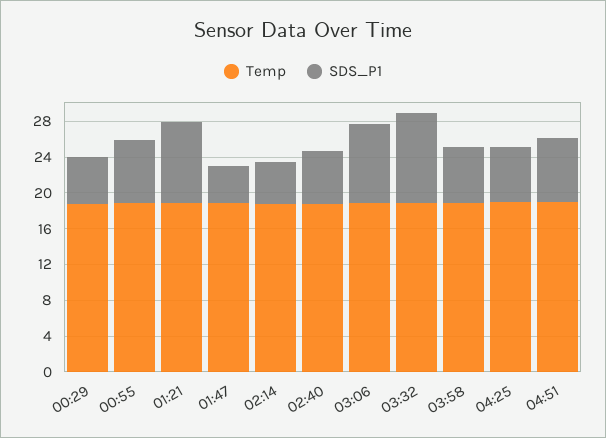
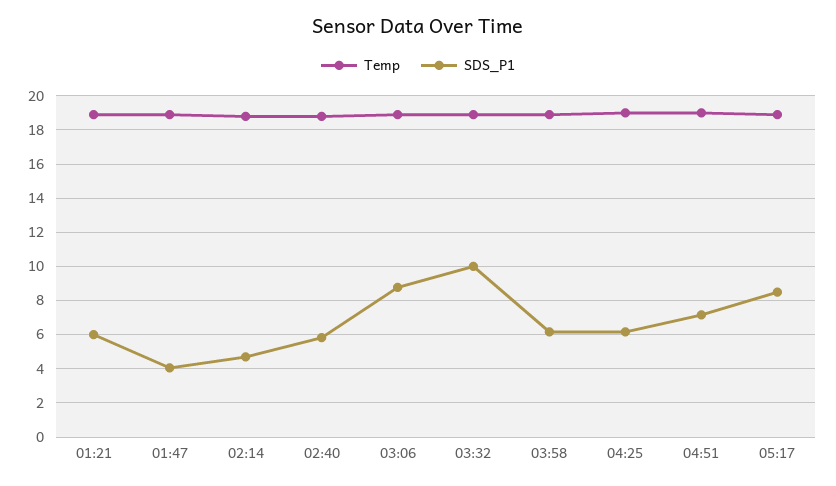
Temp, 00:29: 19 -> none
SDS_P1, 00:29: 5 -> none
Temp, 00:55: 19 -> none
SDS_P1, 00:55: 7 -> none
SDS_P1, 01:21: 9 -> 6
Temp, 05:17: none -> 19
SDS_P1, 05:17: none -> 8.5

